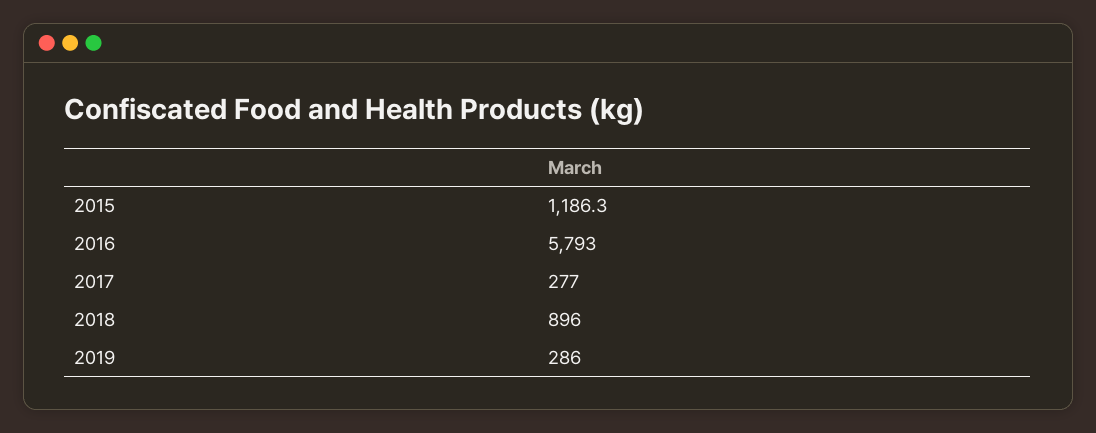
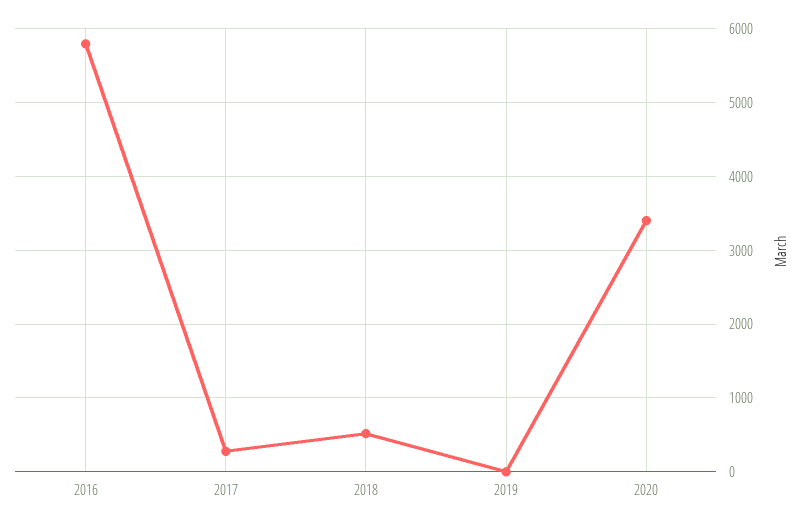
2015: 1186.3 -> none
2018: 896 -> 500
2019: 286 -> 0
2020: none -> 3400

